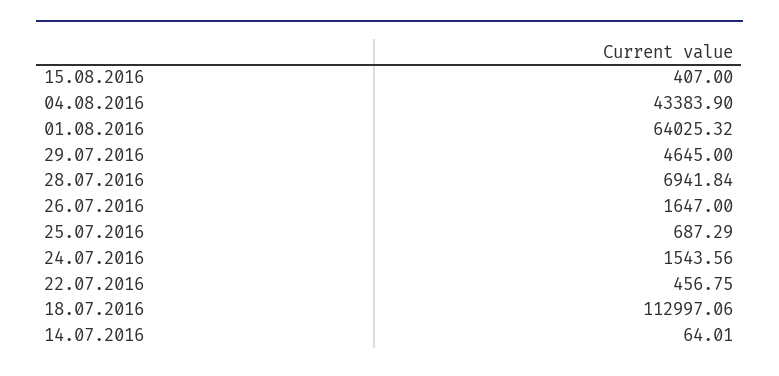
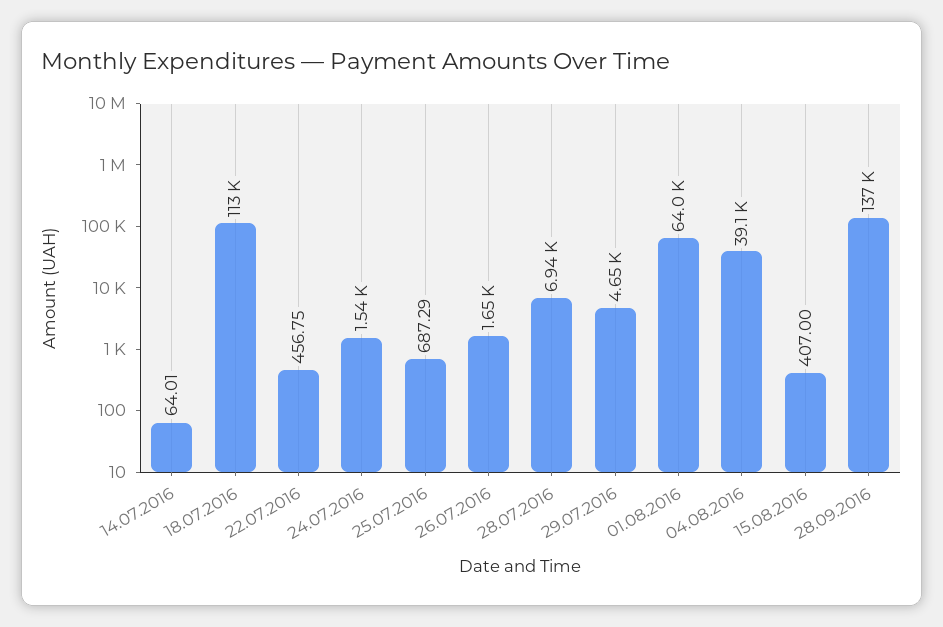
04.08.2016: 43383.9 -> 39100
28.09.2016: none -> 137000

